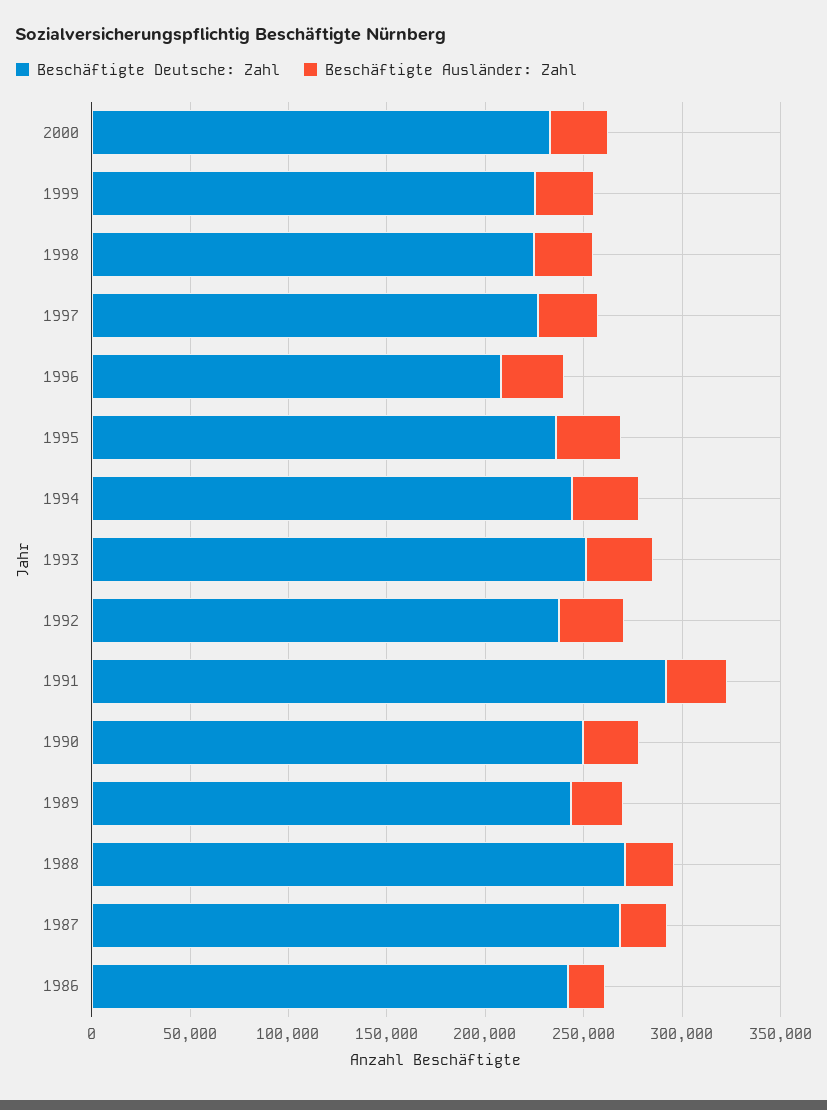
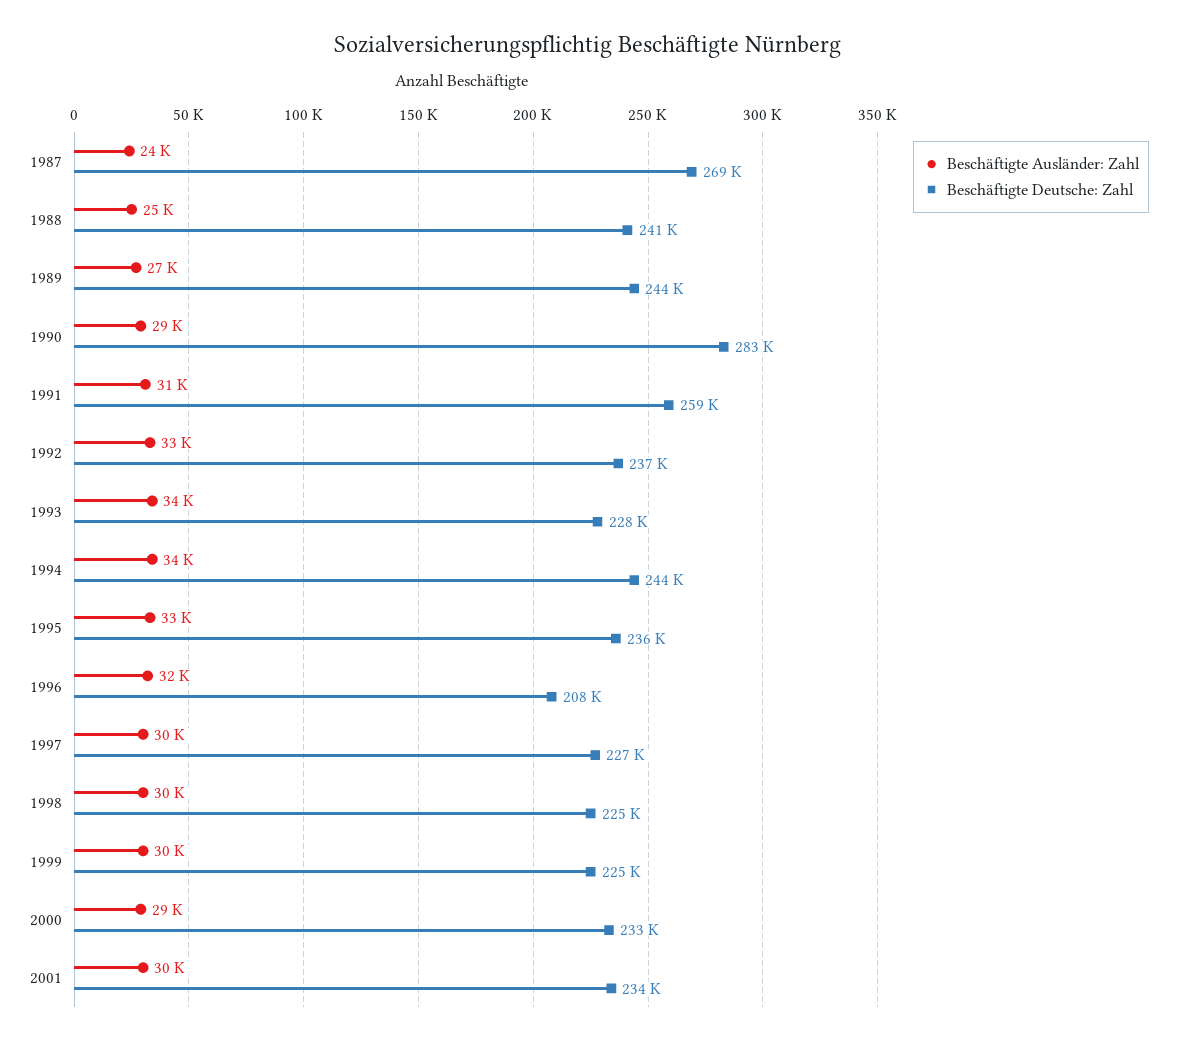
Beschäftigte Deutsche: Zahl, 1993: 250000 -> 228000
Beschäftigte Deutsche: Zahl, 1991: 290000 -> 259000
Beschäftigte Deutsche: Zahl, 1990: 250000 -> 283000
Beschäftigte Deutsche: Zahl, 1988: 270000 -> 241000
Beschäftigte Deutsche: Zahl, 1986: 240000 -> none
Beschäftigte Ausländer: Zahl, 1986: 20000 -> none
Beschäftigte Ausländer: Zahl, 2001: none -> 30000
Beschäftigte Deutsche: Zahl, 2001: none -> 234000

